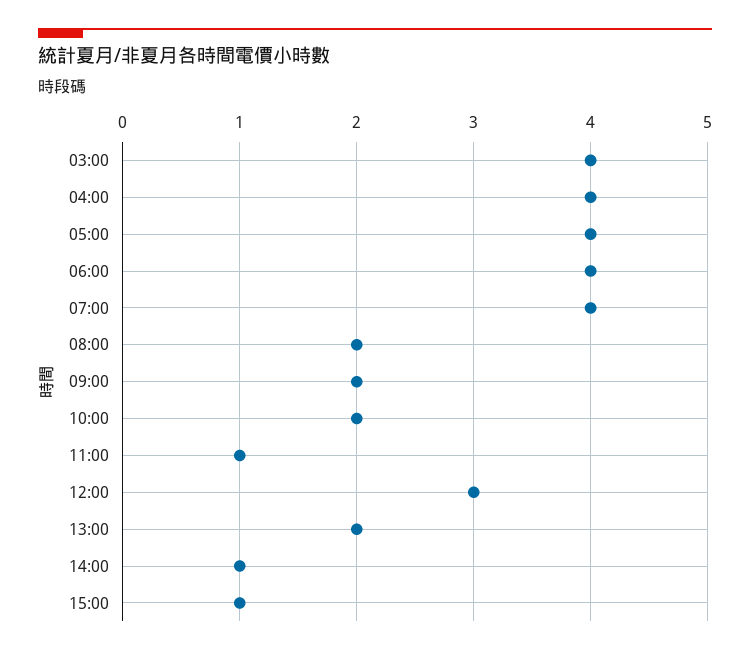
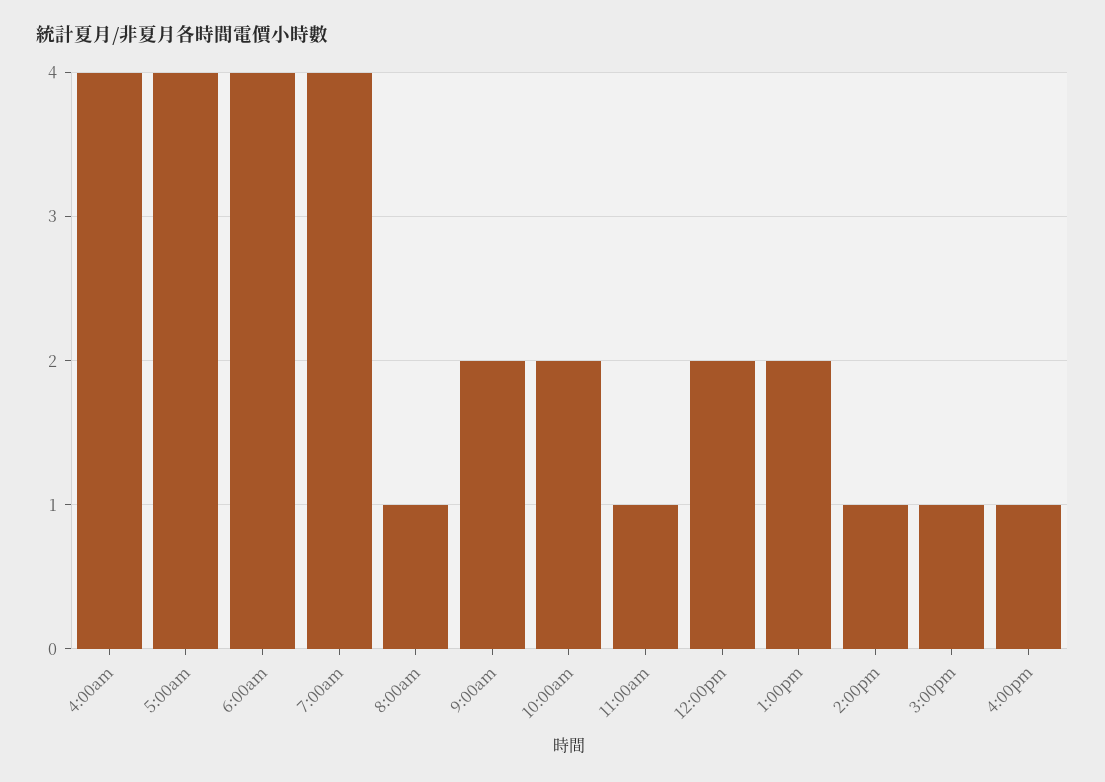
03:00: 4 -> none
08:00: 2 -> 1
12:00: 3 -> 2
4:00pm: none -> 1

